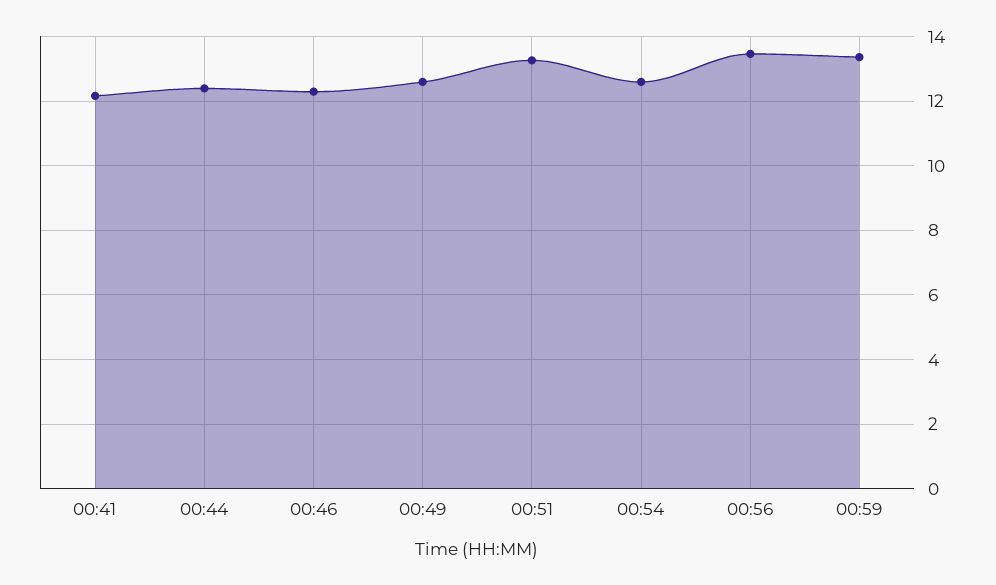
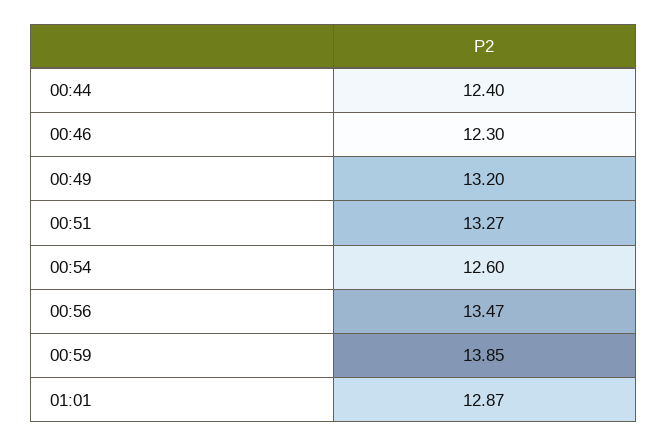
00:41: 12.2 -> none
00:49: 12.6 -> 13.2
00:59: 13.4 -> 13.85
01:01: none -> 12.87

